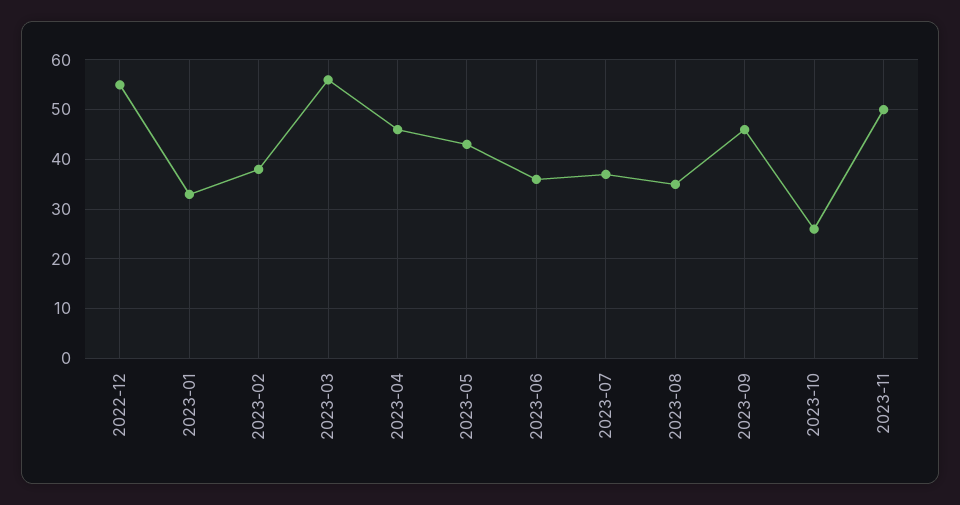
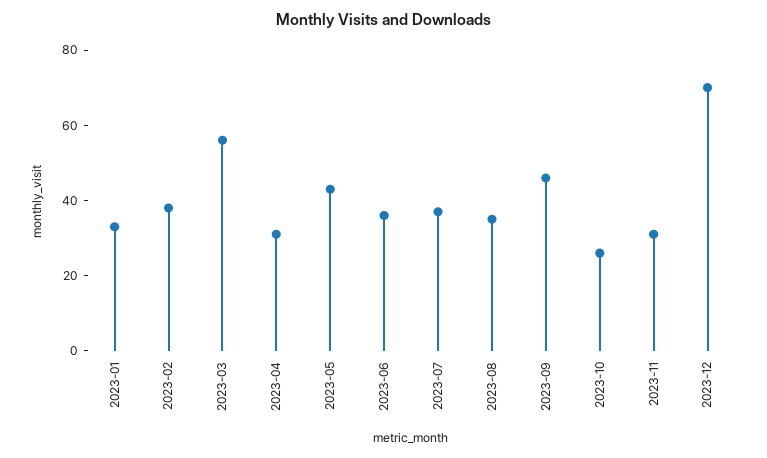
2022-12: 55 -> none
2023-04: 45 -> 30
2023-11: 50 -> 30
2023-12: none -> 70

